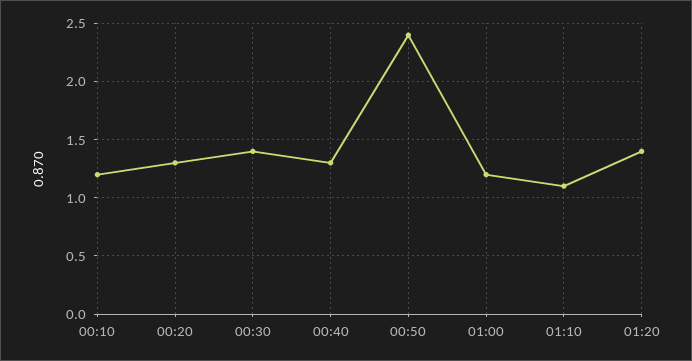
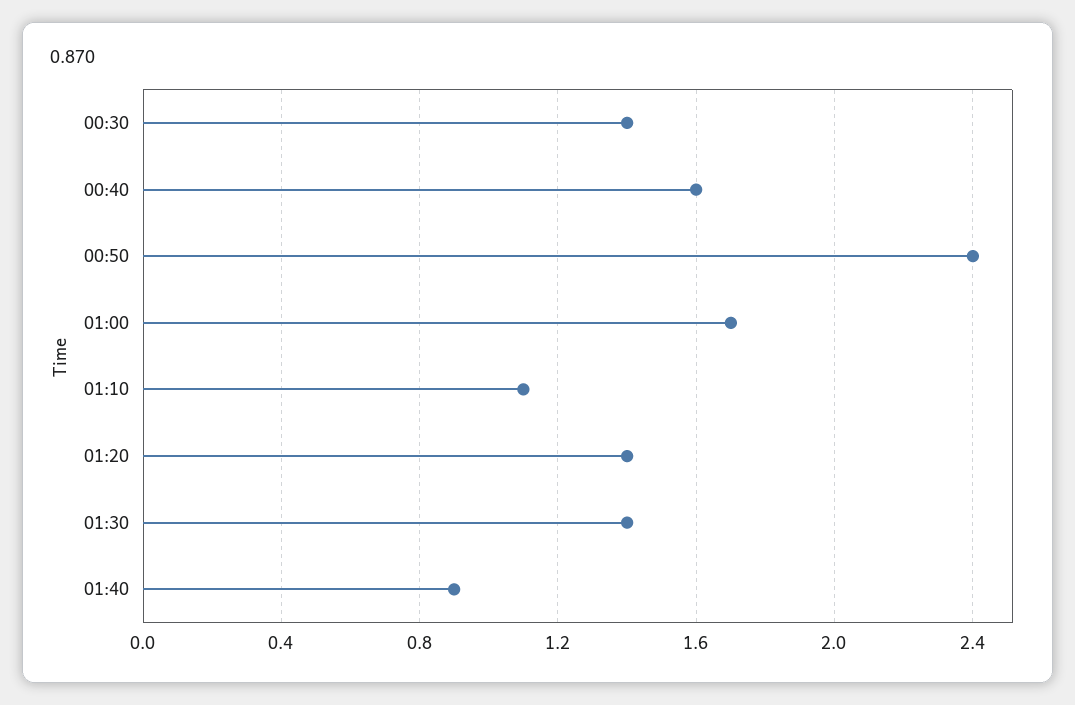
00:10: 1.2 -> none
00:20: 1.3 -> none
00:40: 1.3 -> 1.6
01:00: 1.2 -> 1.7
01:30: none -> 1.4
01:40: none -> 0.9

